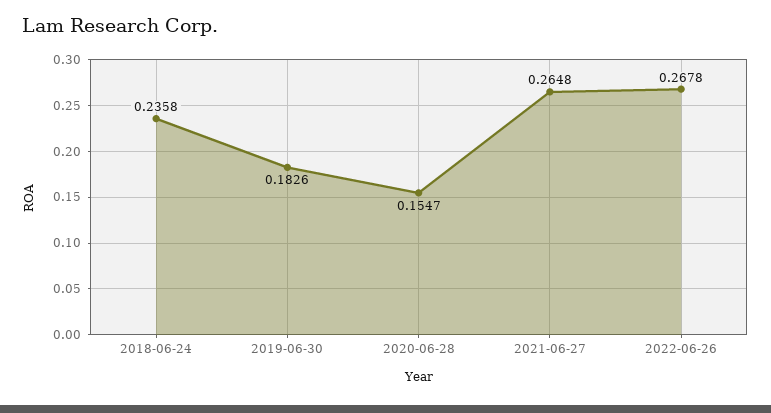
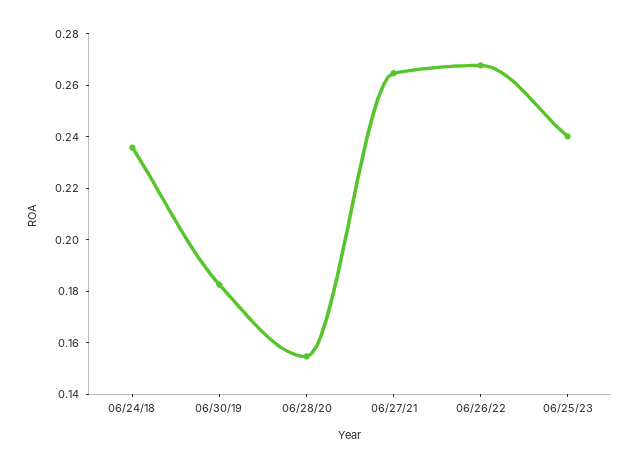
06/25/23: none -> 0.24

